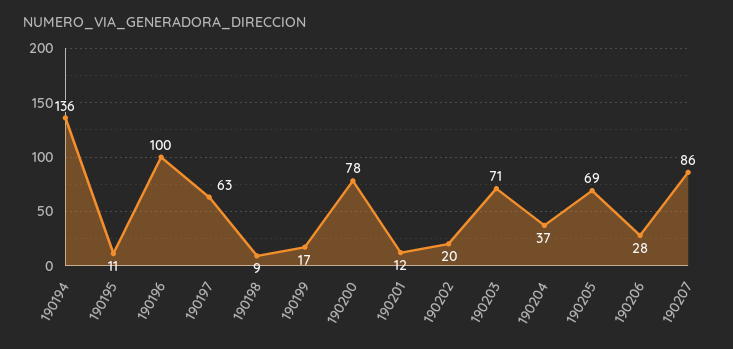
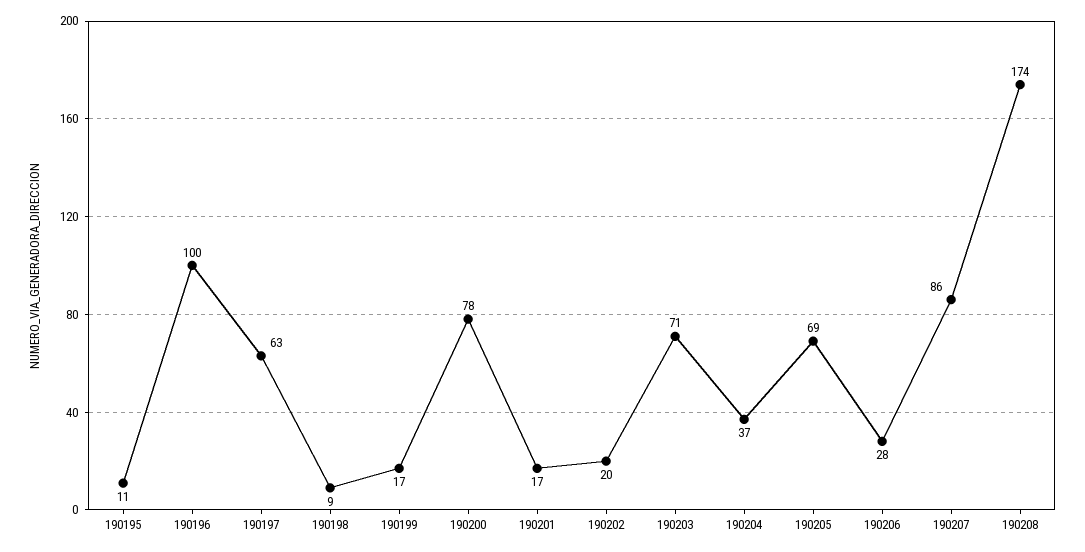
190194: 136 -> none
190201: 12 -> 17
190208: none -> 174

